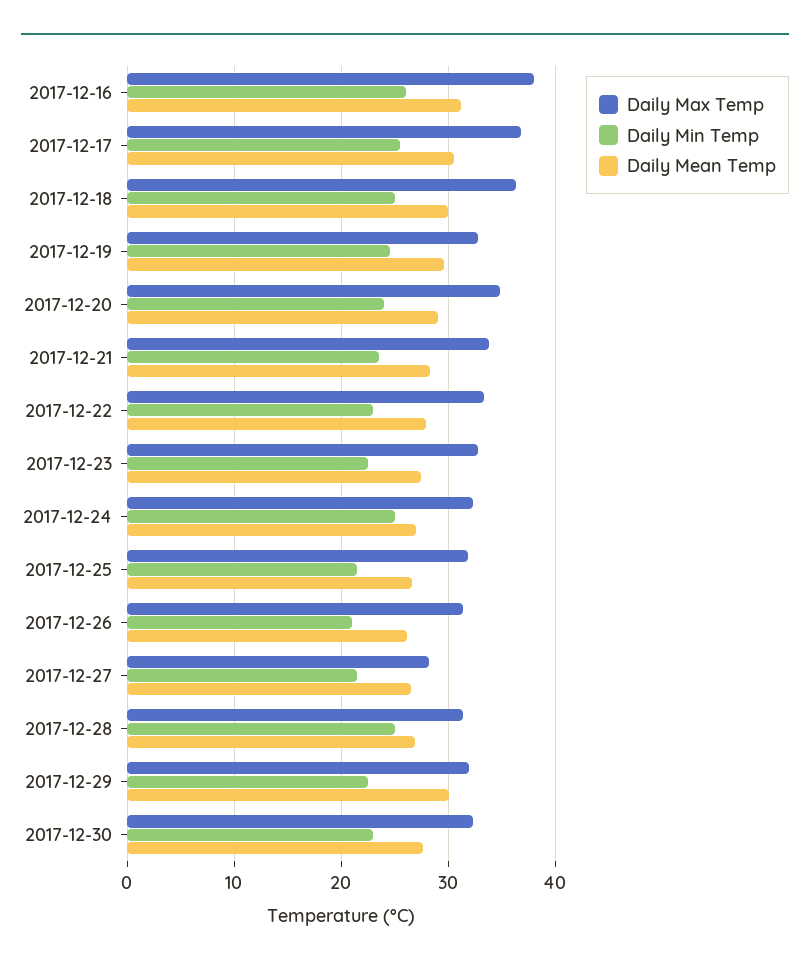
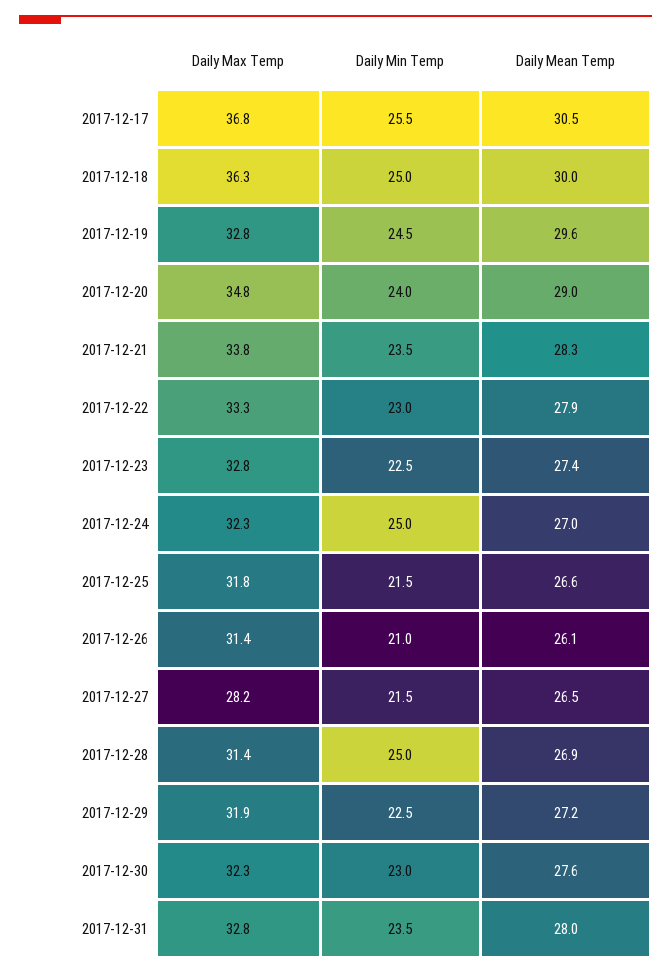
Daily Max Temp, 2017-12-16: 38 -> none
Daily Min Temp, 2017-12-16: 26 -> none
Daily Mean Temp, 2017-12-16: 31 -> none
Daily Mean Temp, 2017-12-29: 30 -> 27.2
Daily Max Temp, 2017-12-31: none -> 32.8
Daily Min Temp, 2017-12-31: none -> 23.5
Daily Mean Temp, 2017-12-31: none -> 28

